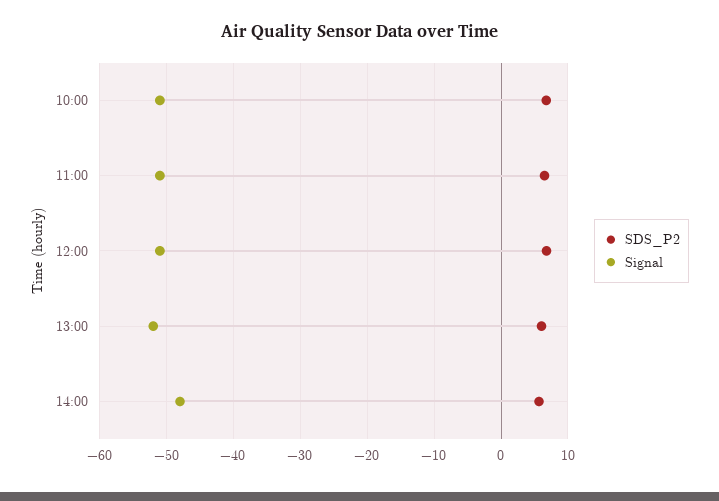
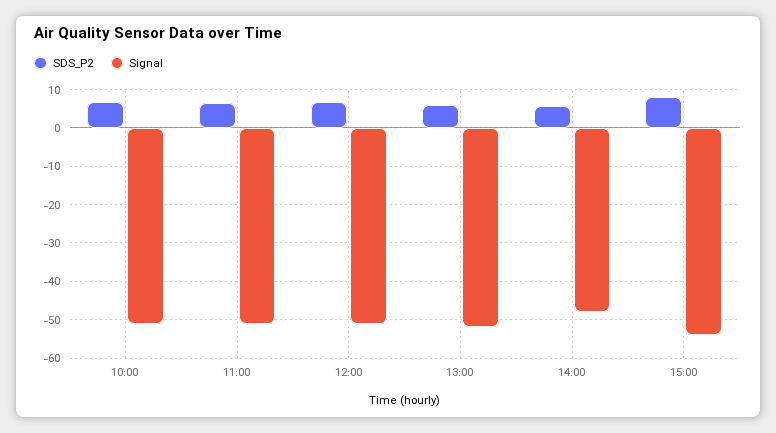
SDS_P2, 15:00: none -> 8
Signal, 15:00: none -> -54

